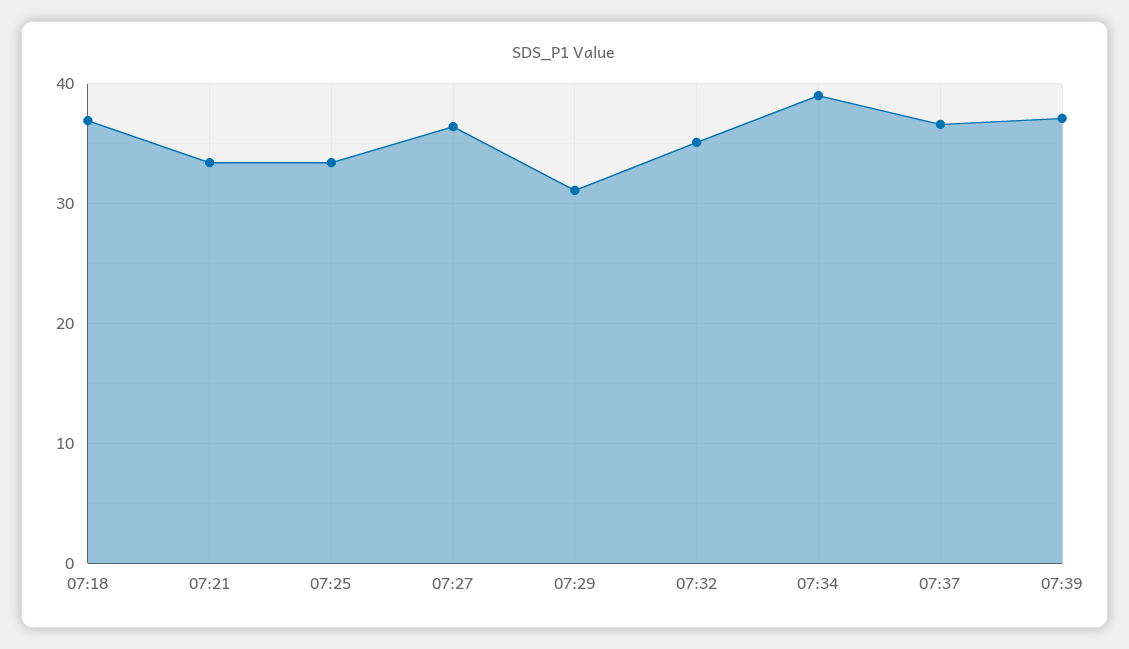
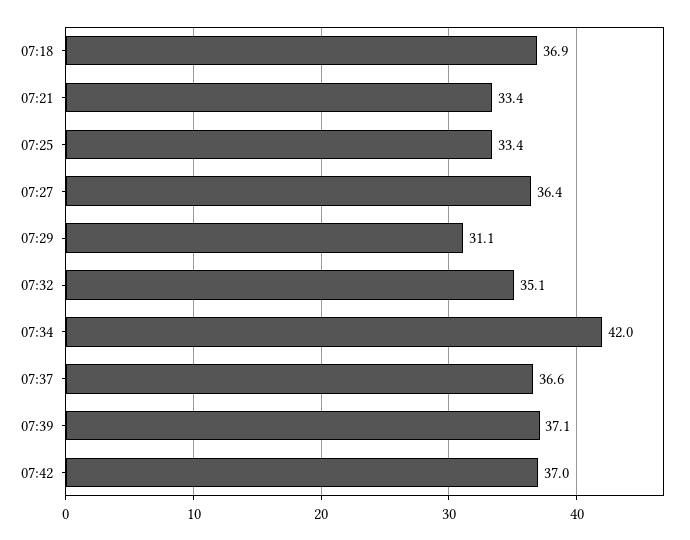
07:34: 39 -> 42
07:42: none -> 37

